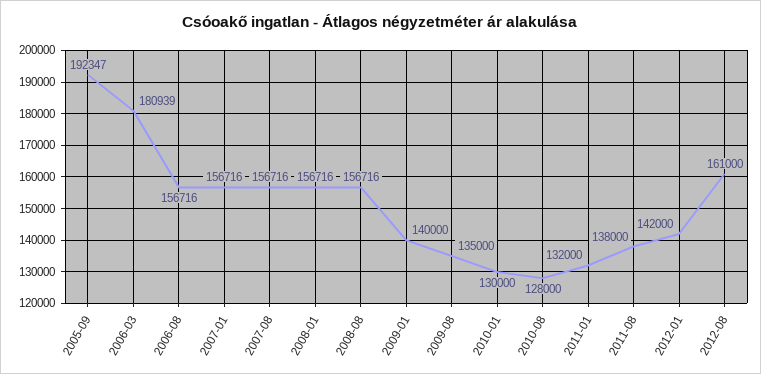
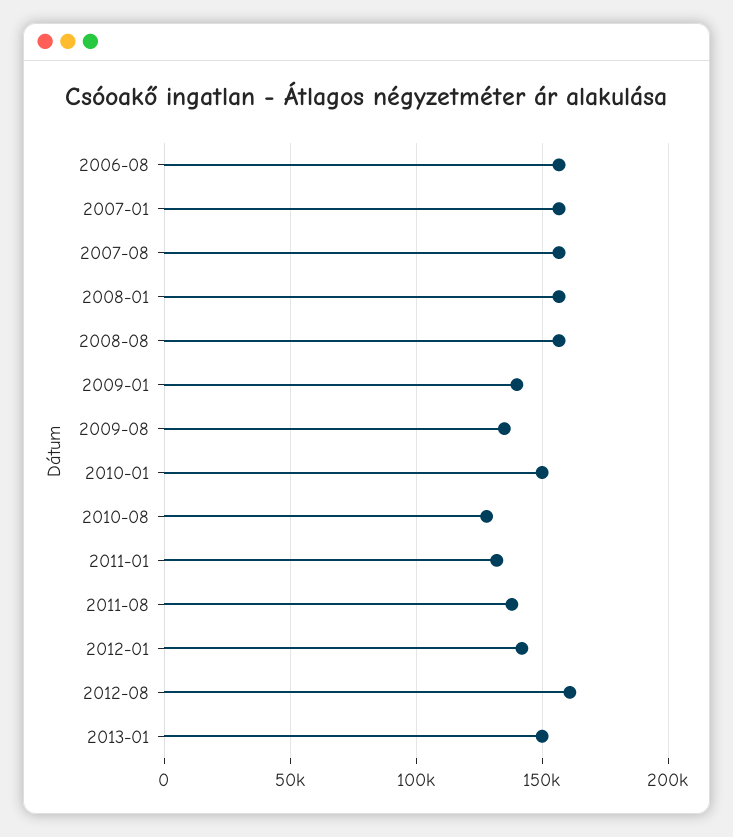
2005-09: 192347 -> none
2006-03: 180939 -> none
2010-01: 130000 -> 150000
2013-01: none -> 150000

